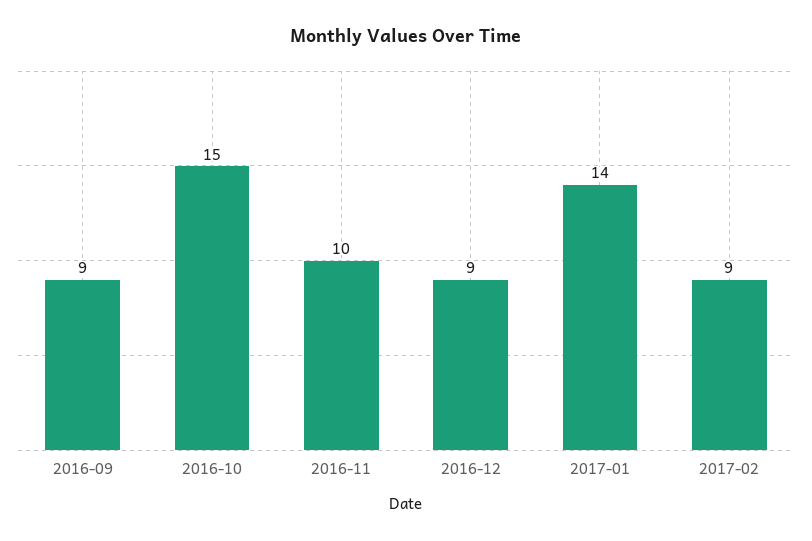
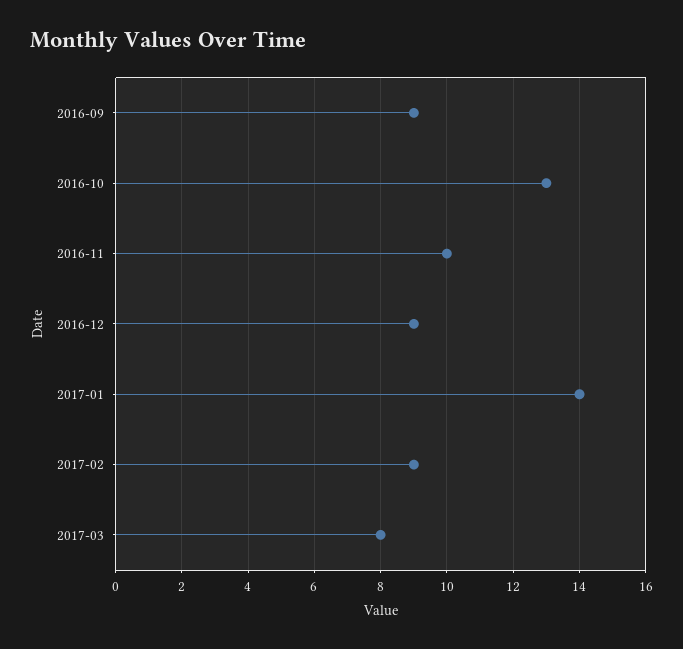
2016-10: 15 -> 13
2017-03: none -> 8

